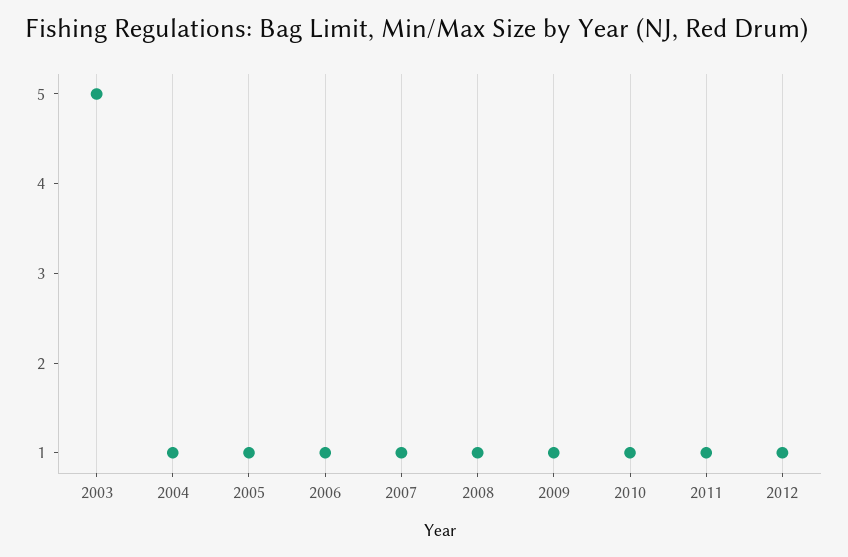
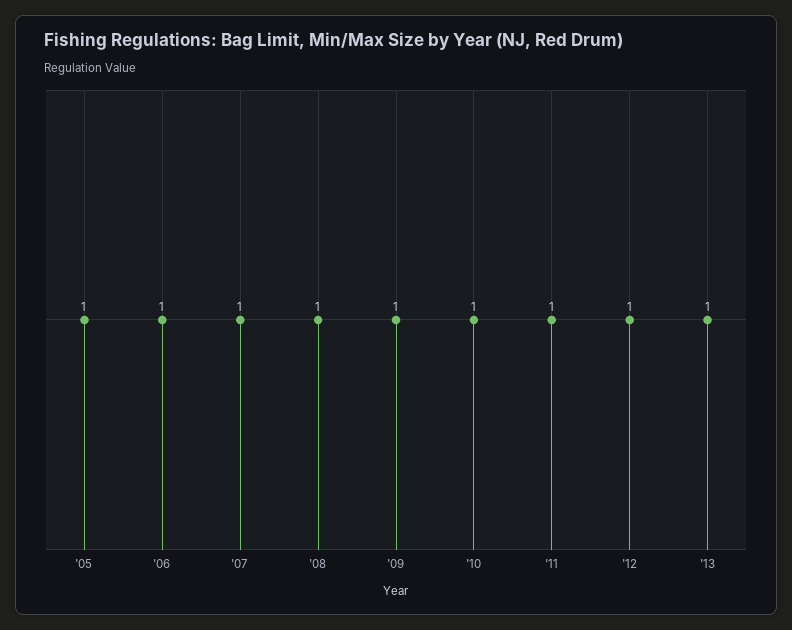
2003: 5 -> none
2004: 1 -> none
'13: none -> 1

